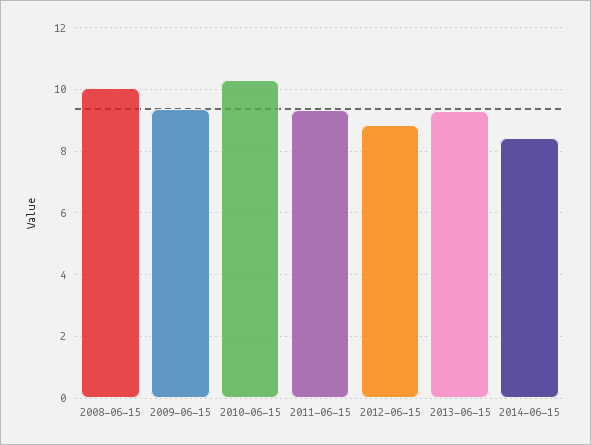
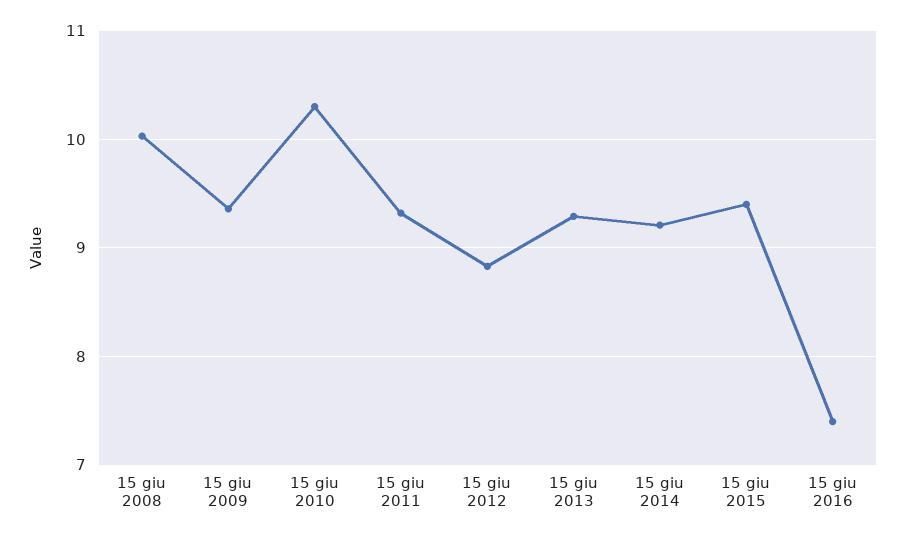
2014-06-15: 8.4 -> 9.2
15 giu 2015: none -> 9.4
15 giu 2016: none -> 7.4

